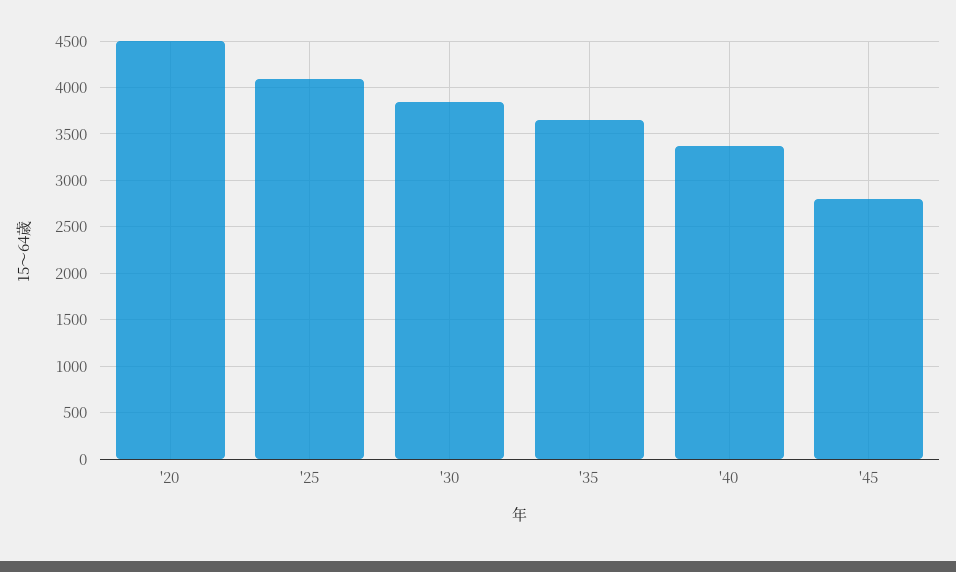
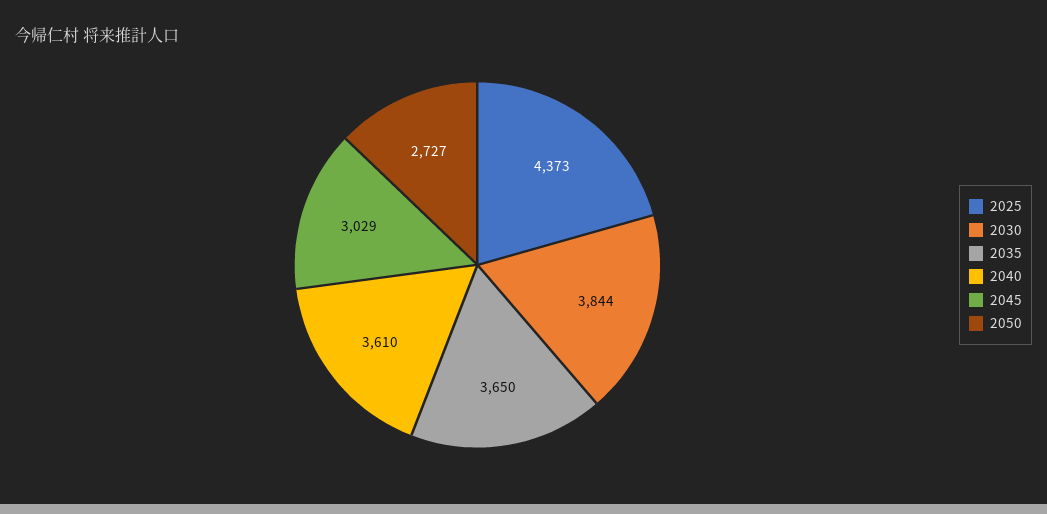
'20: 4500 -> none
'25: 4100 -> 4373
'40: 3400 -> 3610
'45: 2800 -> 3029
2050: none -> 2727

